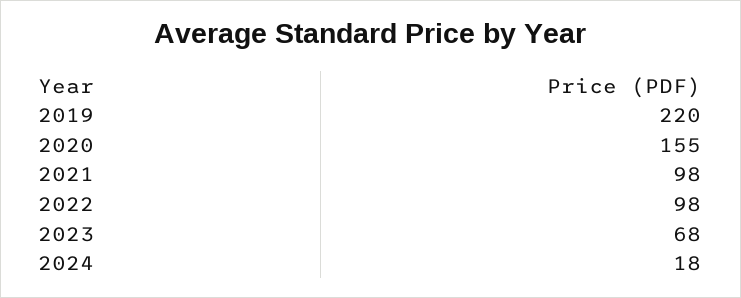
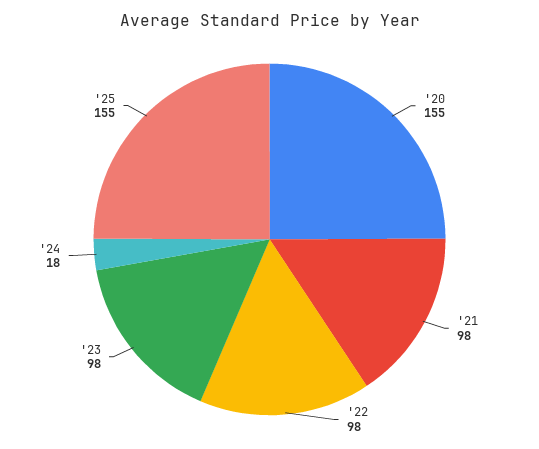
2019: 220 -> none
2023: 68 -> 98
'25: none -> 155

